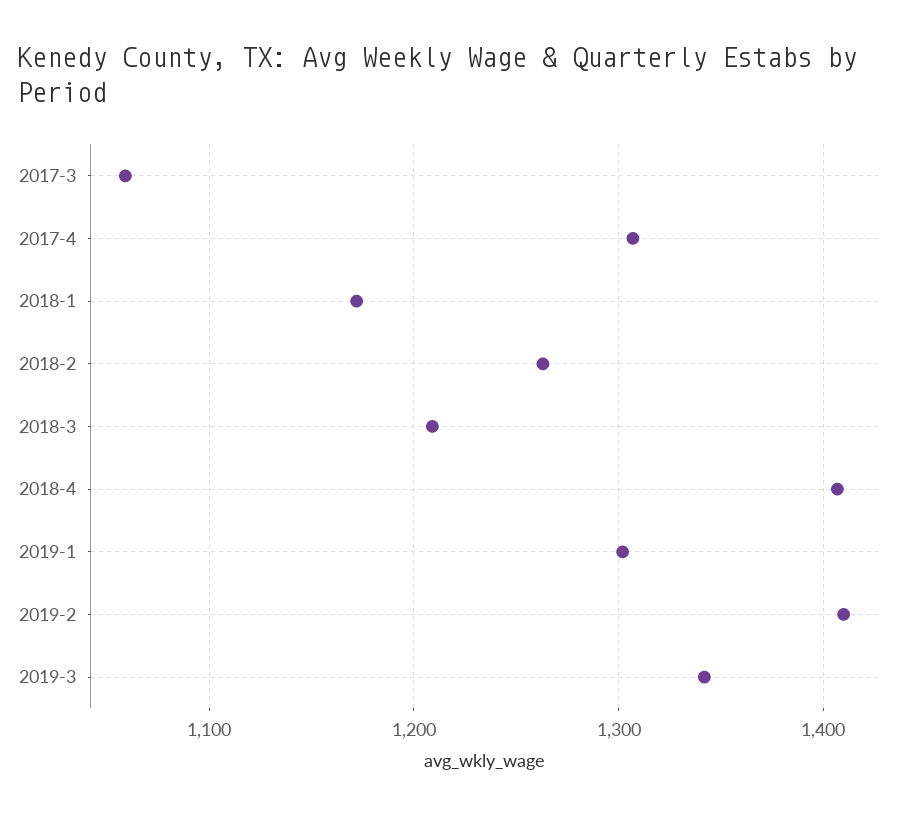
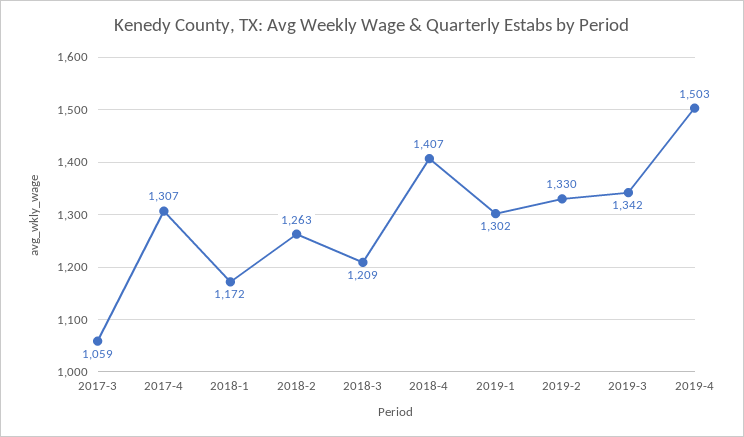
2019-2: 1410 -> 1330
2019-4: none -> 1503

